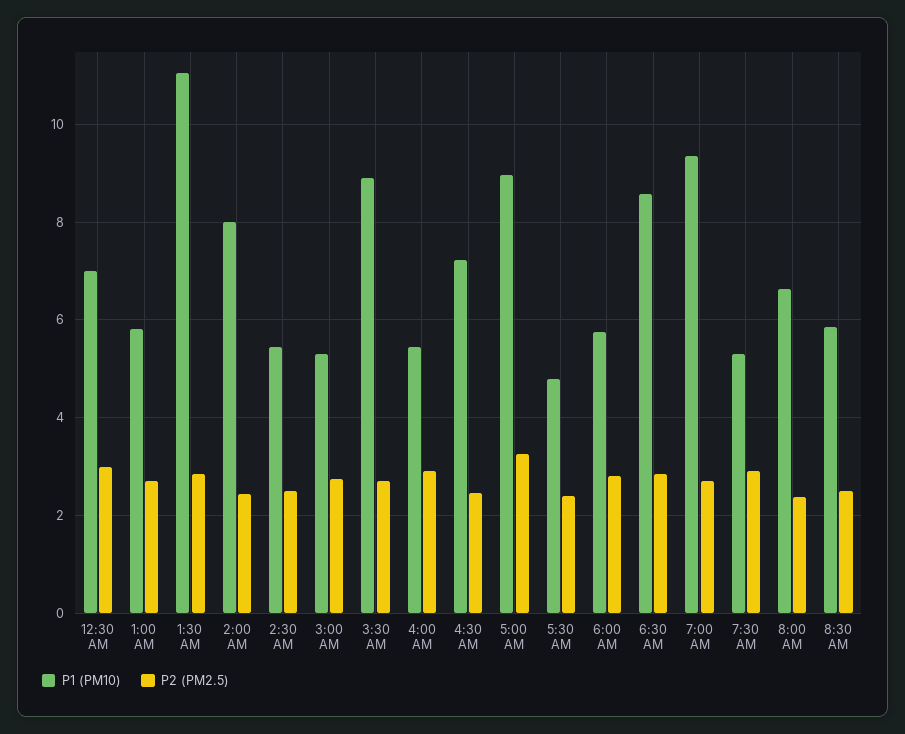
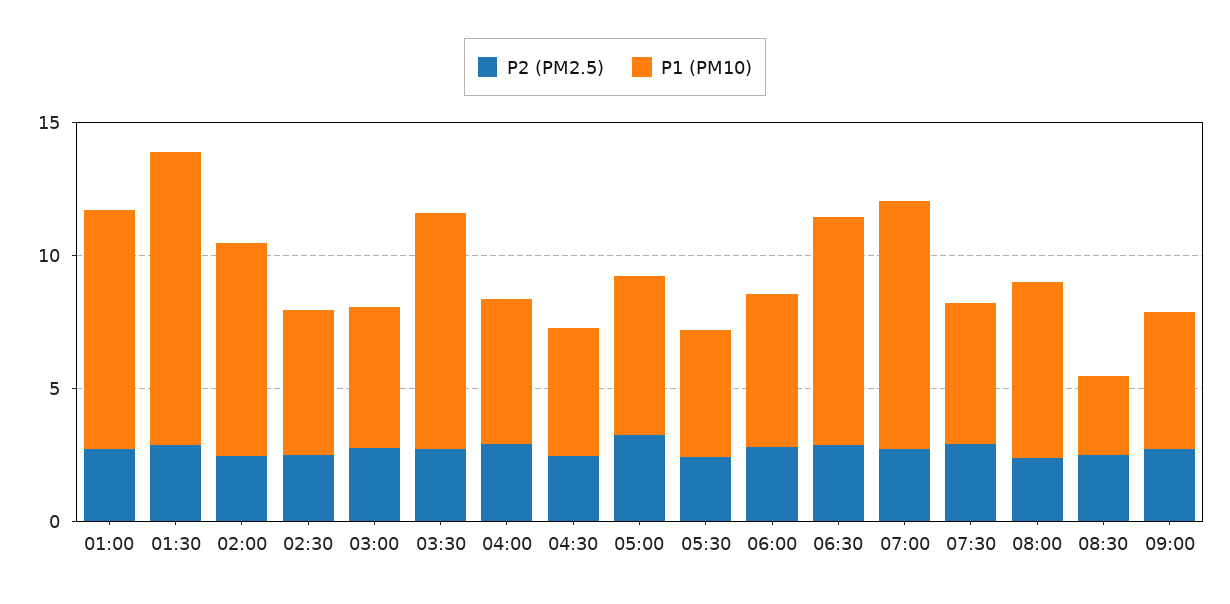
P1 (PM10), 12:30 AM: 7 -> none
P2 (PM2.5), 12:30 AM: 3 -> none
P1 (PM10), 1:00 AM: 5.8 -> 9
P1 (PM10), 4:30 AM: 7.2 -> 5
P1 (PM10), 5:00 AM: 9 -> 6
P1 (PM10), 8:30 AM: 5.8 -> 3
P2 (PM2.5), 09:00: none -> 3
P1 (PM10), 09:00: none -> 5

